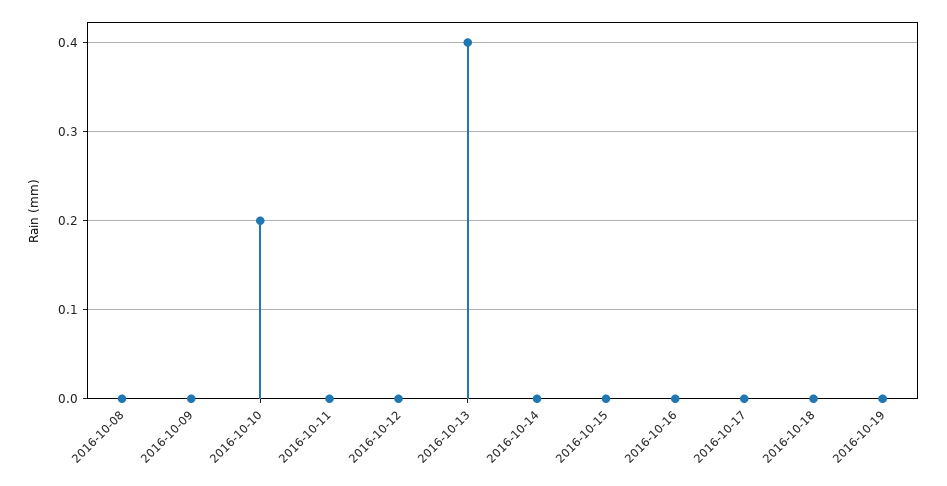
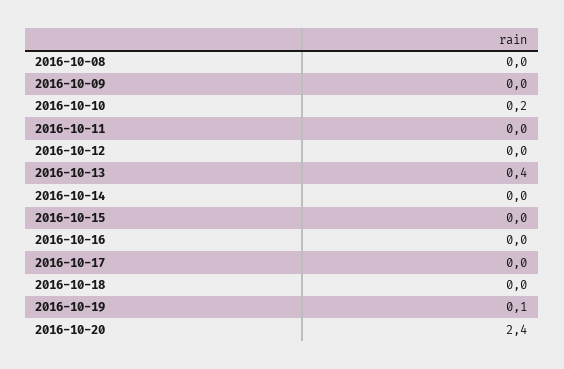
2016-10-19: 0 -> 0.1
2016-10-20: none -> 2.4

